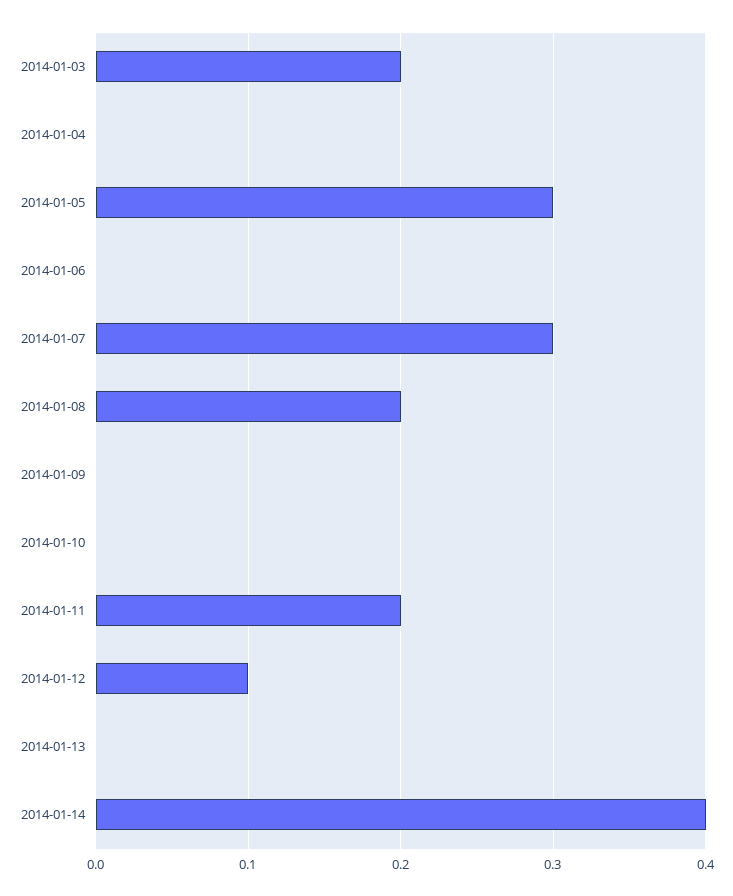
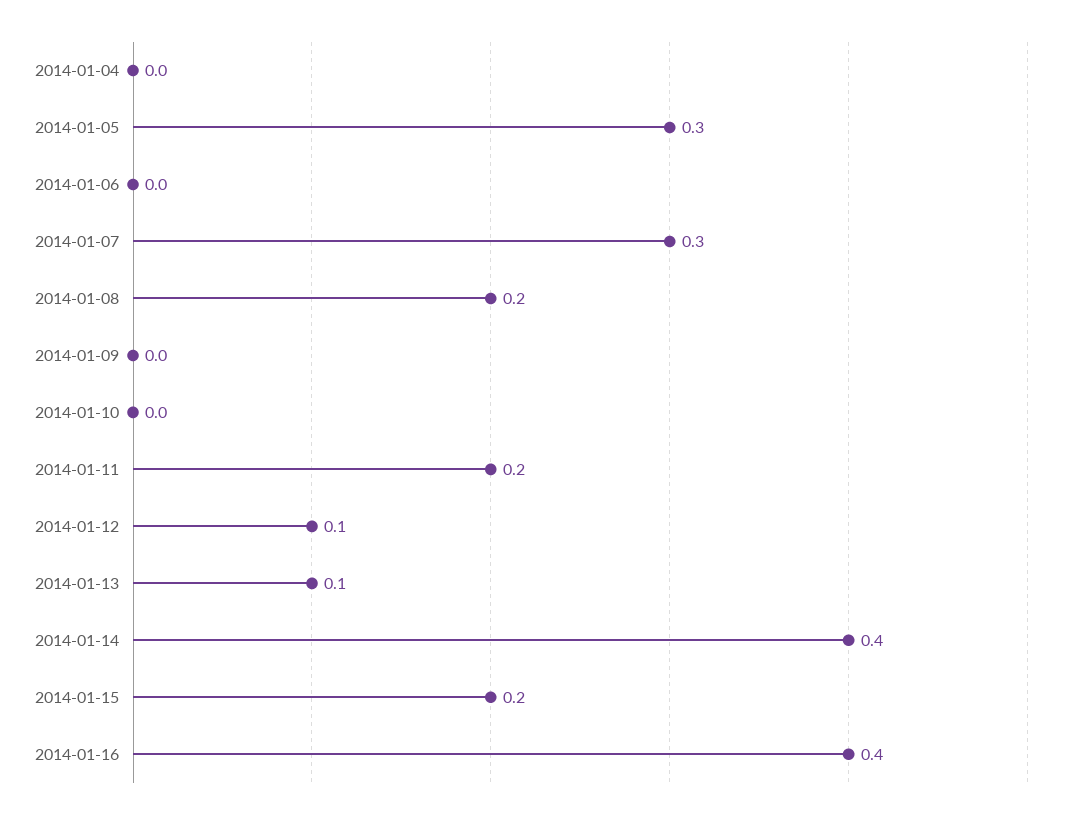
2014-01-03: 0.2 -> none
2014-01-13: 0 -> 0.1
2014-01-15: none -> 0.2
2014-01-16: none -> 0.4

